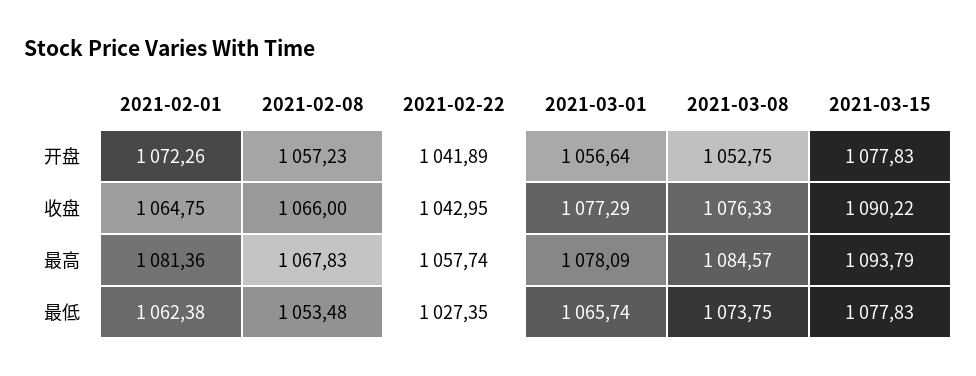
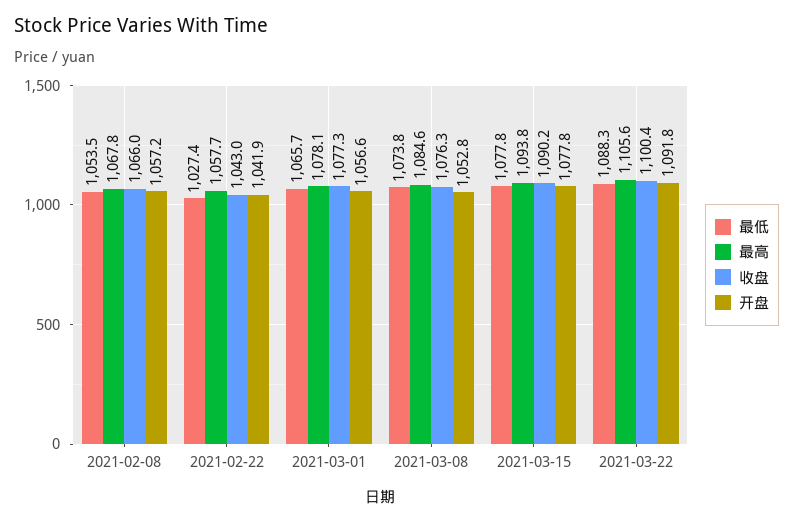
开盘, 2021-02-01: 1072.26 -> none
收盘, 2021-02-01: 1064.75 -> none
最高, 2021-02-01: 1081.36 -> none
最低, 2021-02-01: 1062.38 -> none
最低, 2021-03-22: none -> 1088.3
最高, 2021-03-22: none -> 1105.6
收盘, 2021-03-22: none -> 1100.4
开盘, 2021-03-22: none -> 1091.8

